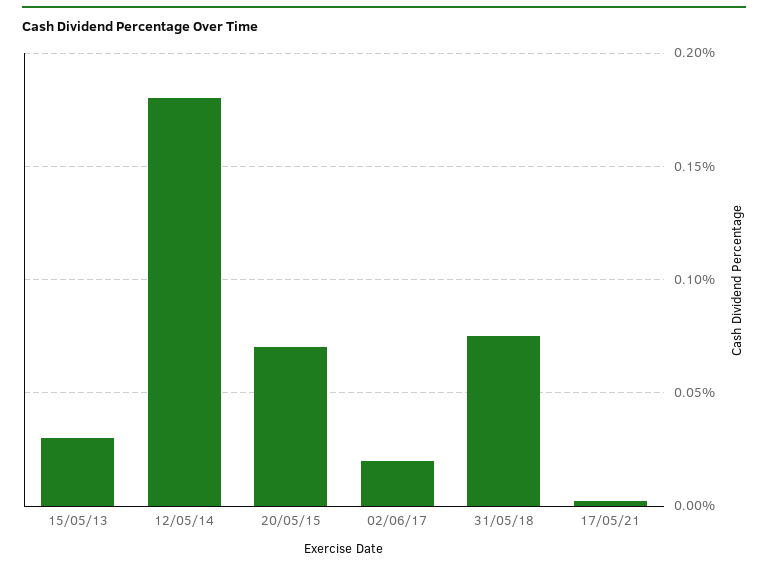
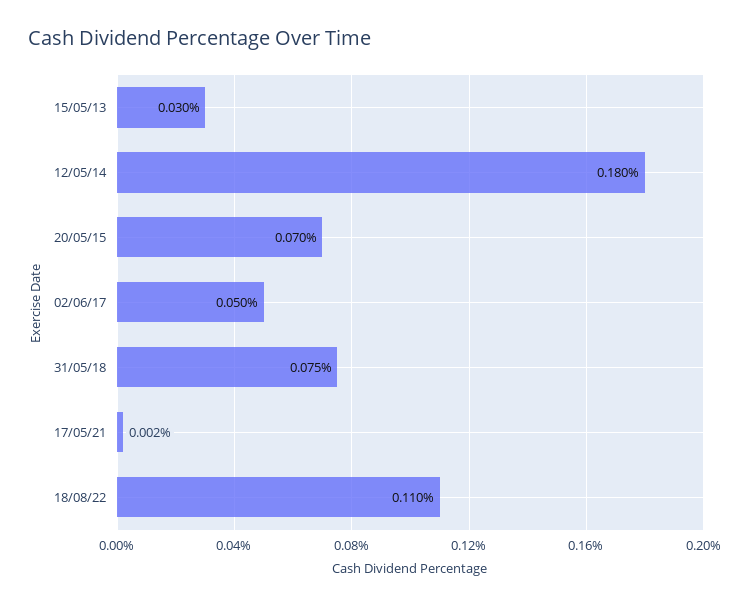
02/06/17: 0.02 -> 0.05
18/08/22: none -> 0.11

